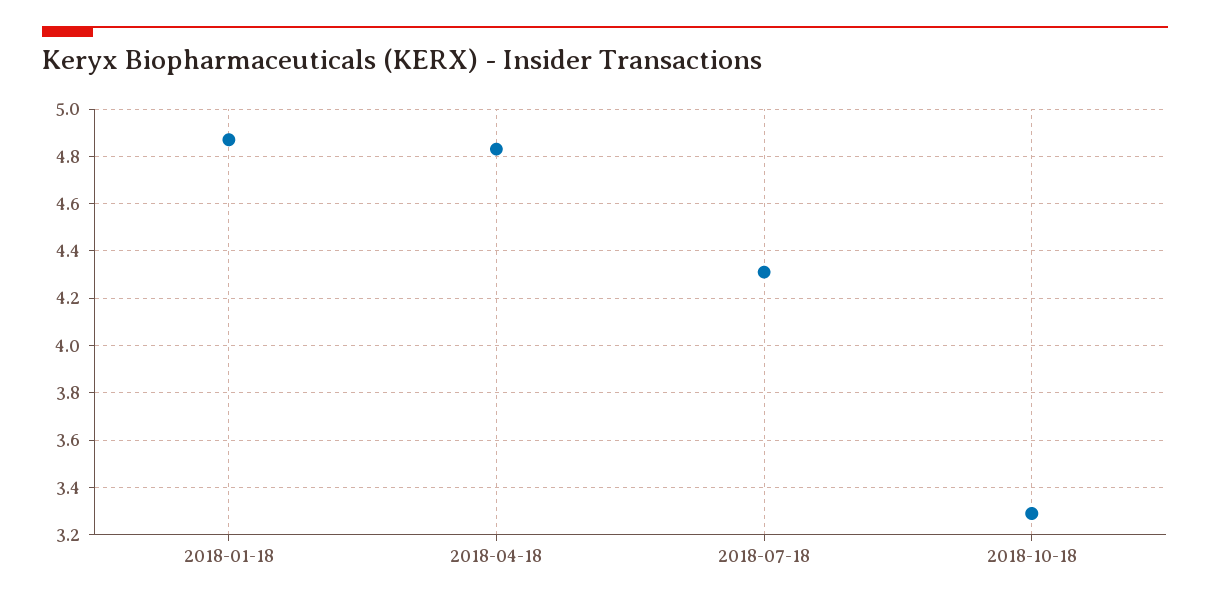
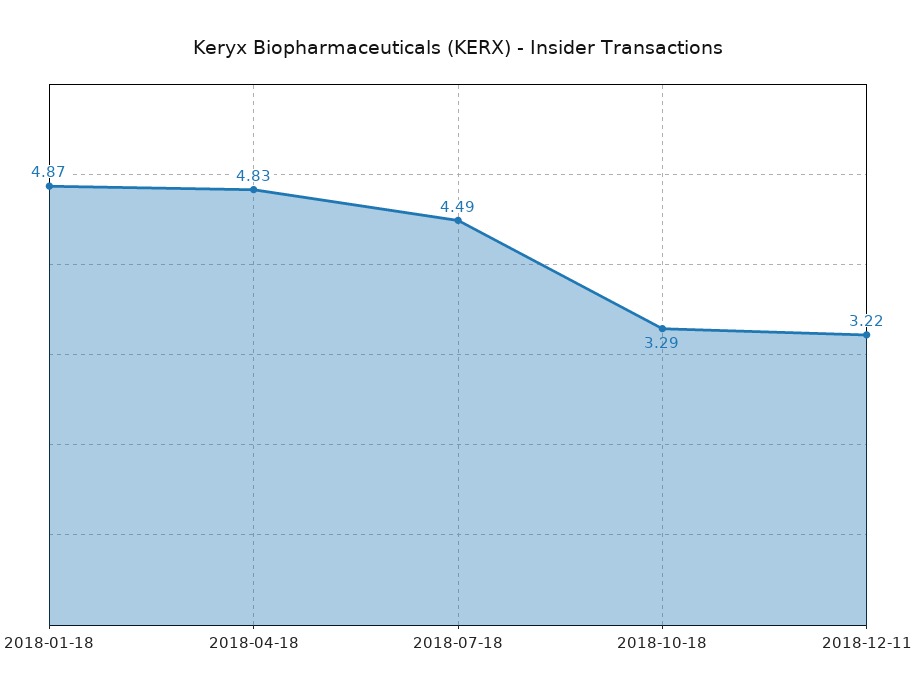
2018-07-18: 4.3 -> 4.49
2018-12-11: none -> 3.22

